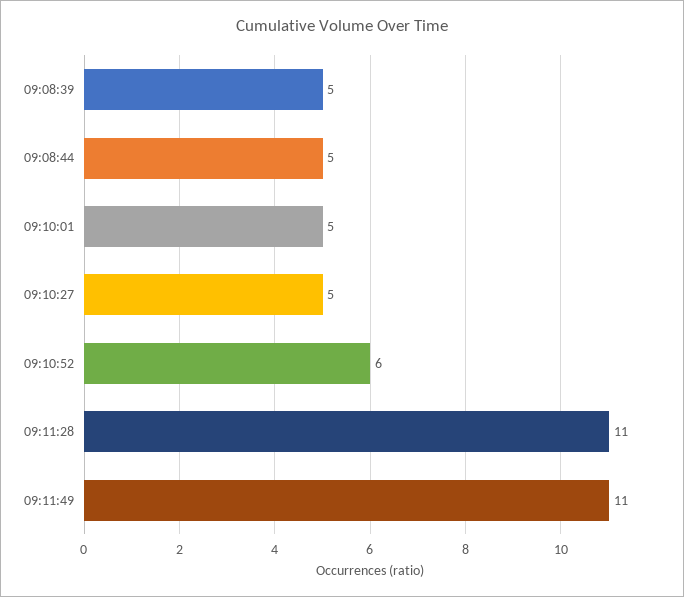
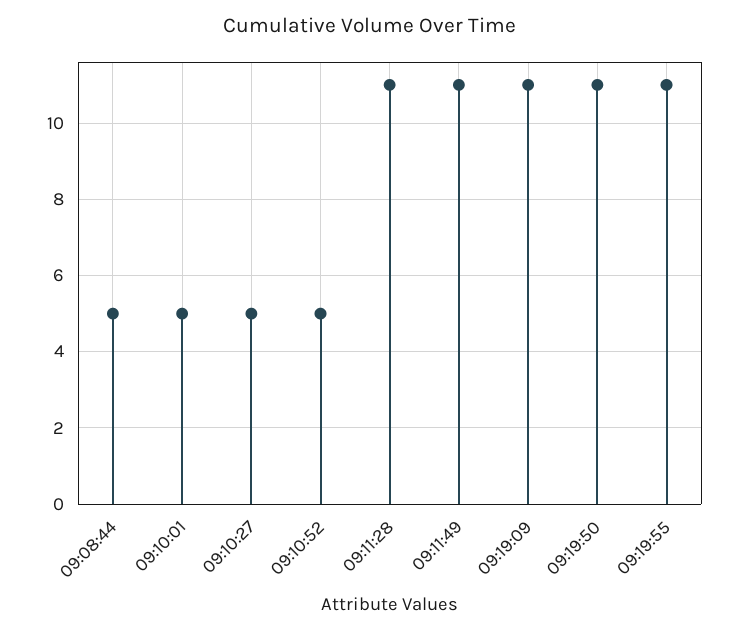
09:08:39: 5 -> none
09:10:52: 6 -> 5
09:19:09: none -> 11
09:19:50: none -> 11
09:19:55: none -> 11

